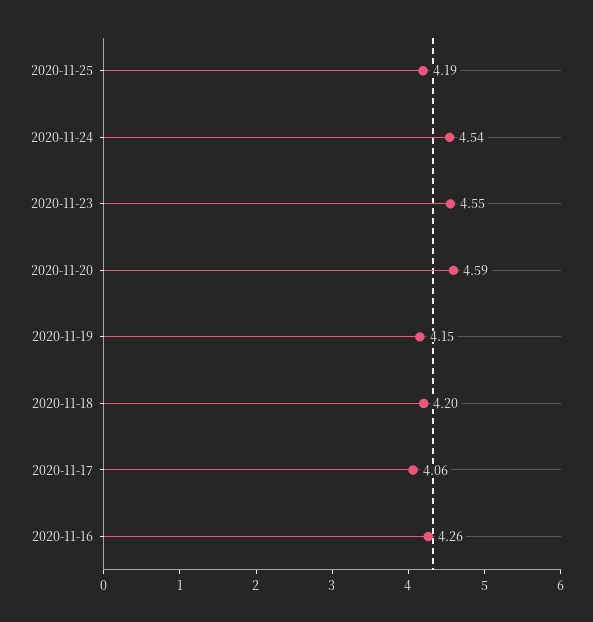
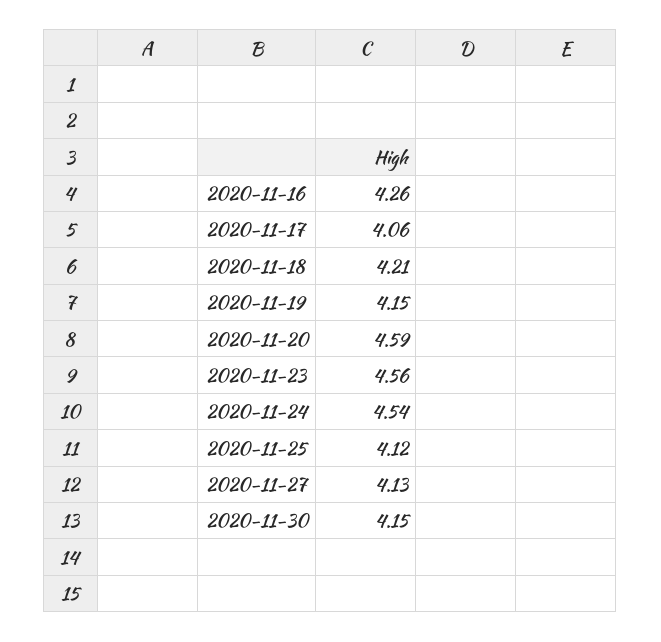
2020-11-25: 4.19 -> 4.12
2020-11-23: 4.55 -> 4.56
2020-11-18: 4.2 -> 4.21
2020-11-27: none -> 4.13
2020-11-30: none -> 4.15

